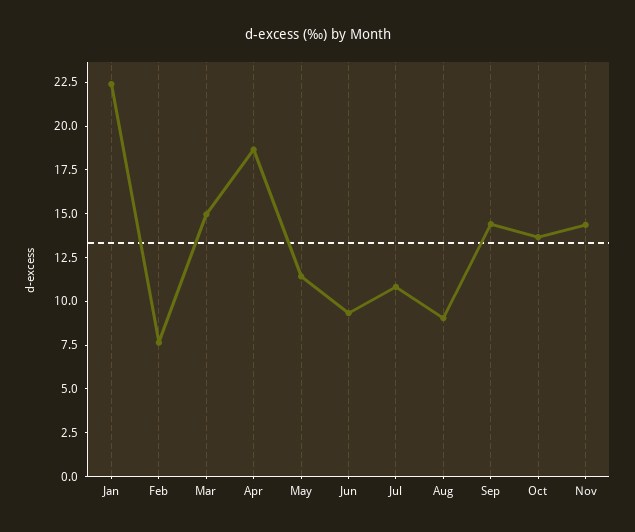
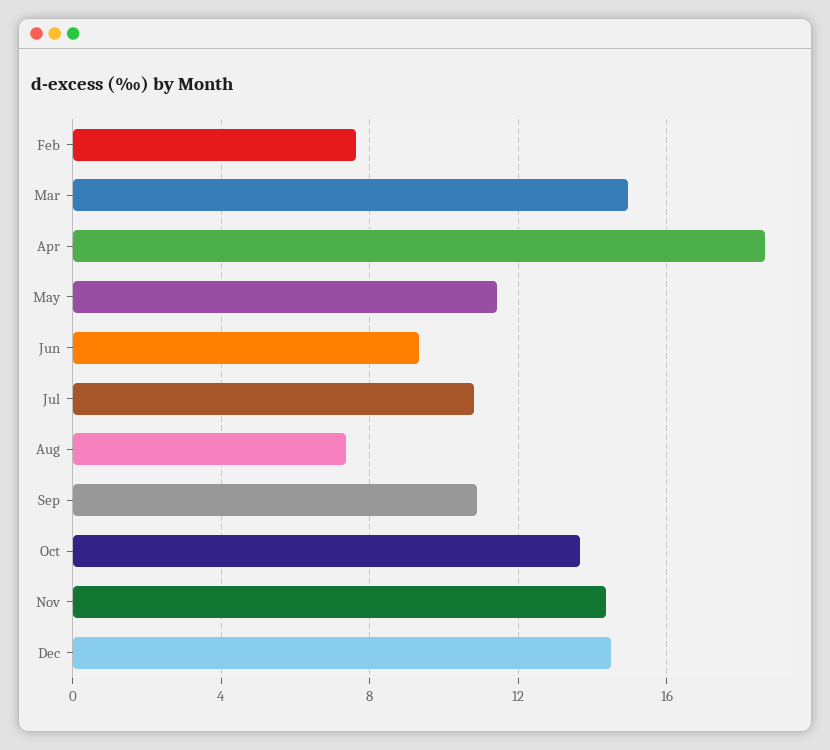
Jan: 22.5 -> none
Aug: 9 -> 7.5
Sep: 14.5 -> 11
Dec: none -> 14.5

